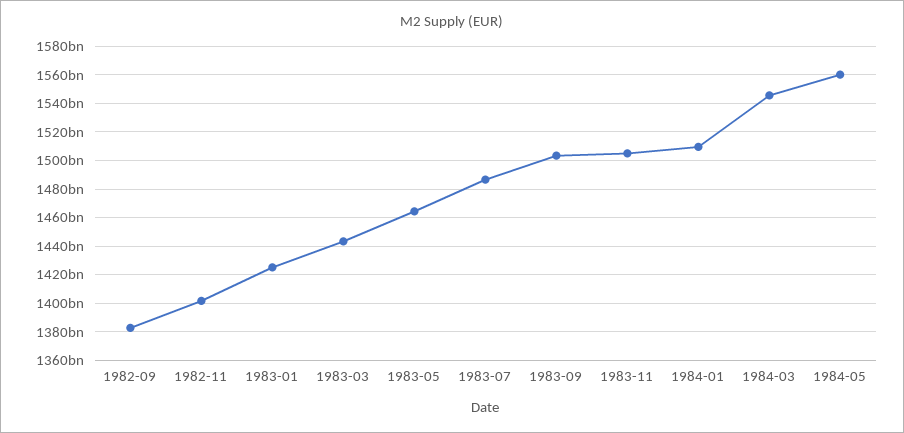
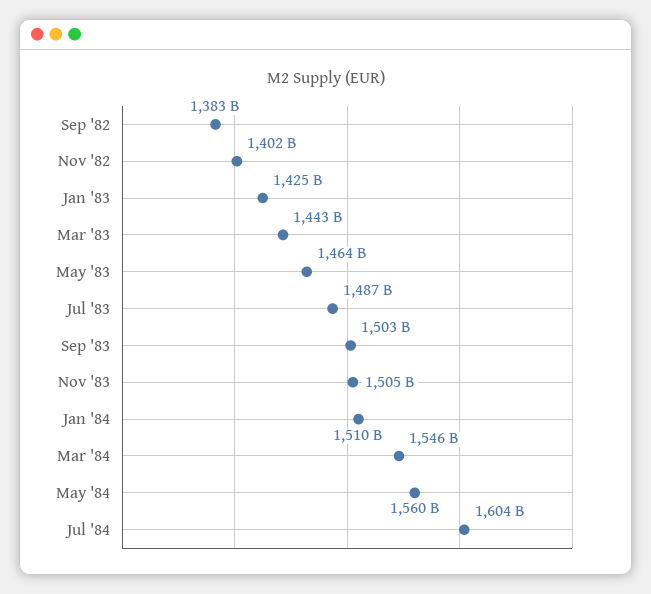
Jul '84: none -> 1604000000000

